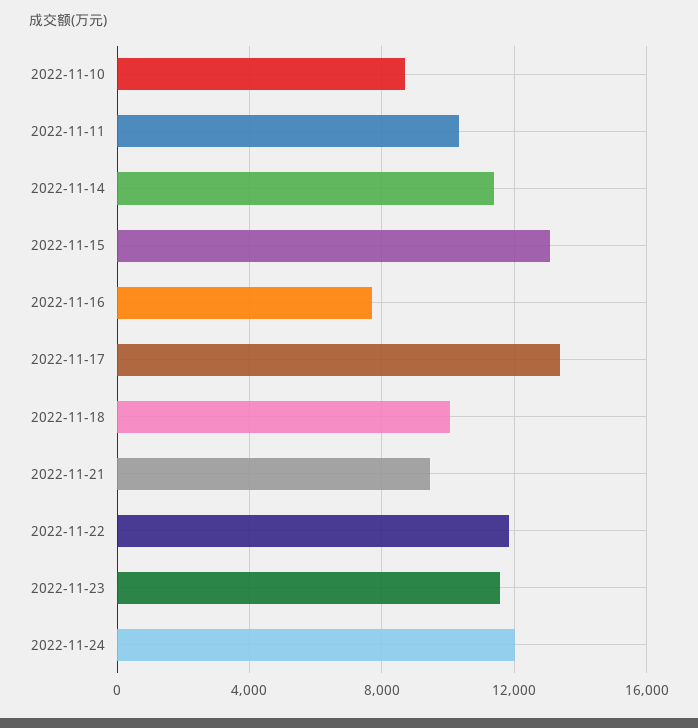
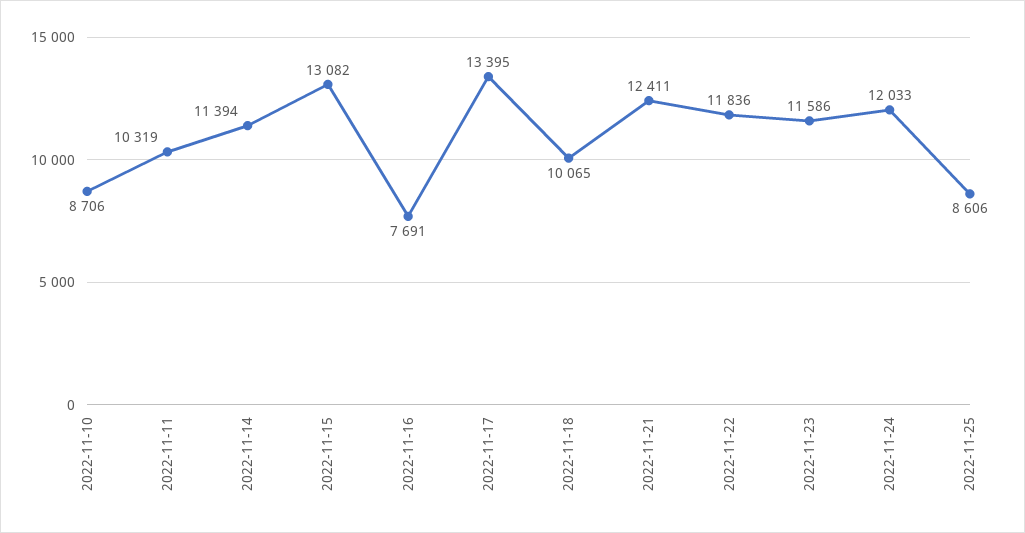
2022-11-21: 9500 -> 12411
2022-11-25: none -> 8606

